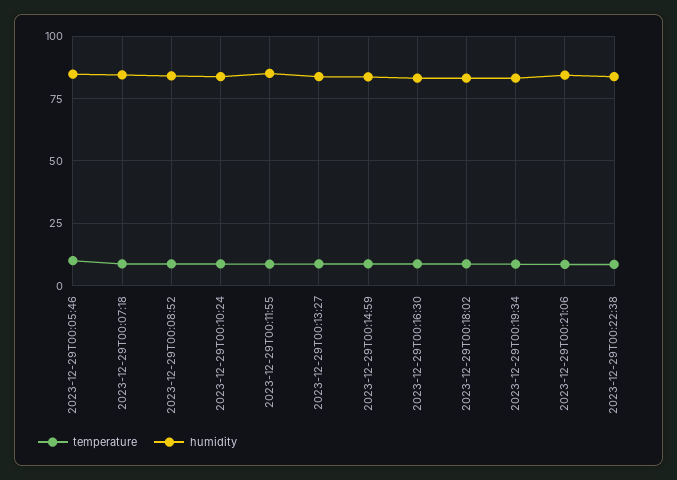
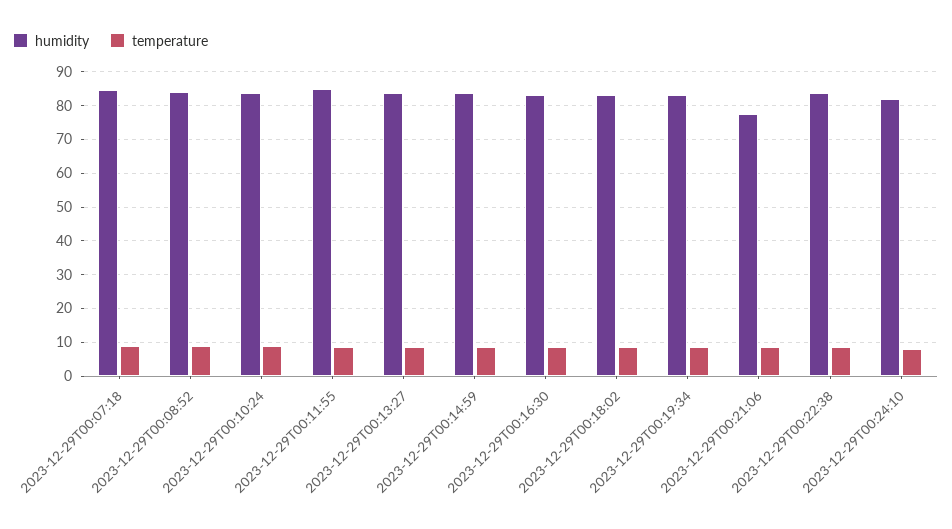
temperature, 2023-12-29T00:05:46: 10 -> none
humidity, 2023-12-29T00:05:46: 85 -> none
humidity, 2023-12-29T00:21:06: 85 -> 78
humidity, 2023-12-29T00:24:10: none -> 82
temperature, 2023-12-29T00:24:10: none -> 8

